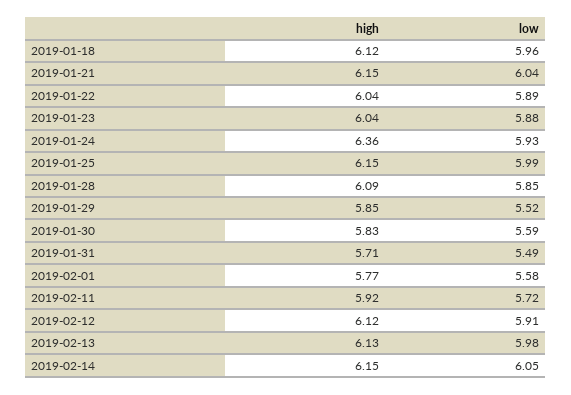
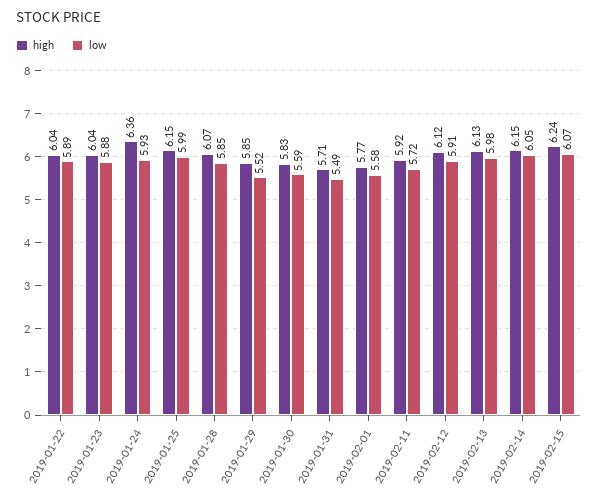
high, 2019-01-18: 6.12 -> none
low, 2019-01-18: 5.96 -> none
high, 2019-01-21: 6.15 -> none
low, 2019-01-21: 6.04 -> none
high, 2019-01-28: 6.09 -> 6.07
high, 2019-02-15: none -> 6.24
low, 2019-02-15: none -> 6.07

